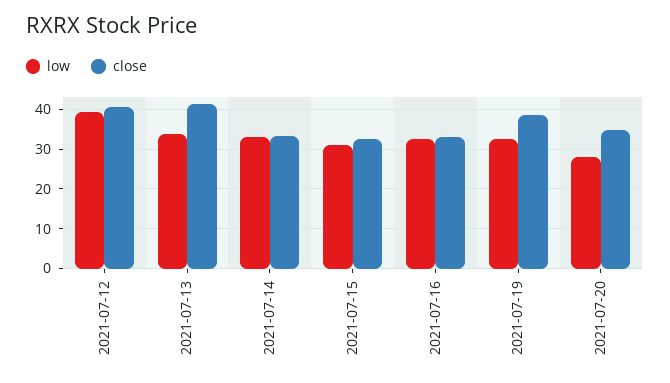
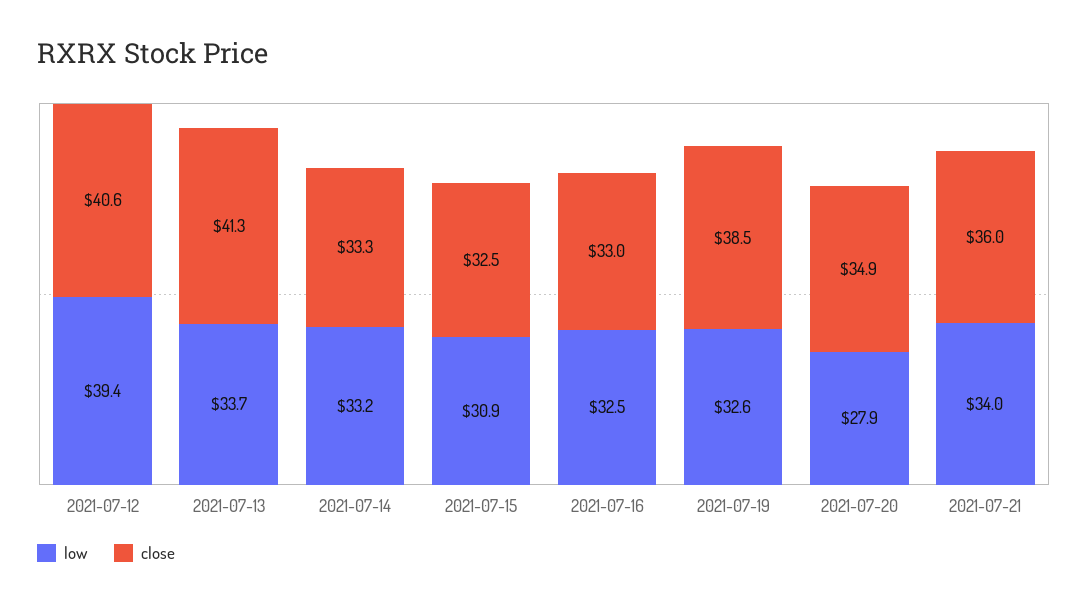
low, 2021-07-21: none -> 34
close, 2021-07-21: none -> 36

